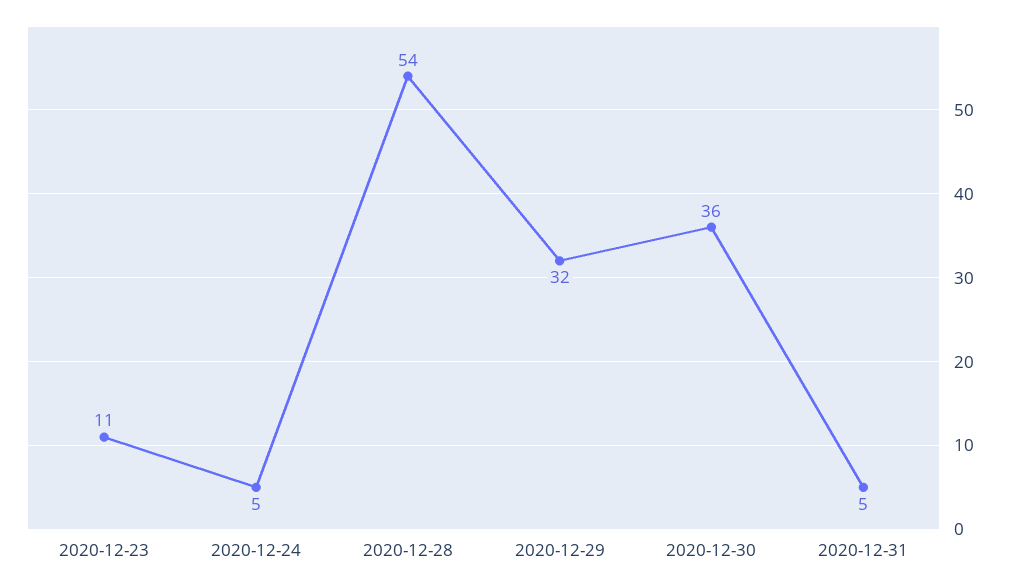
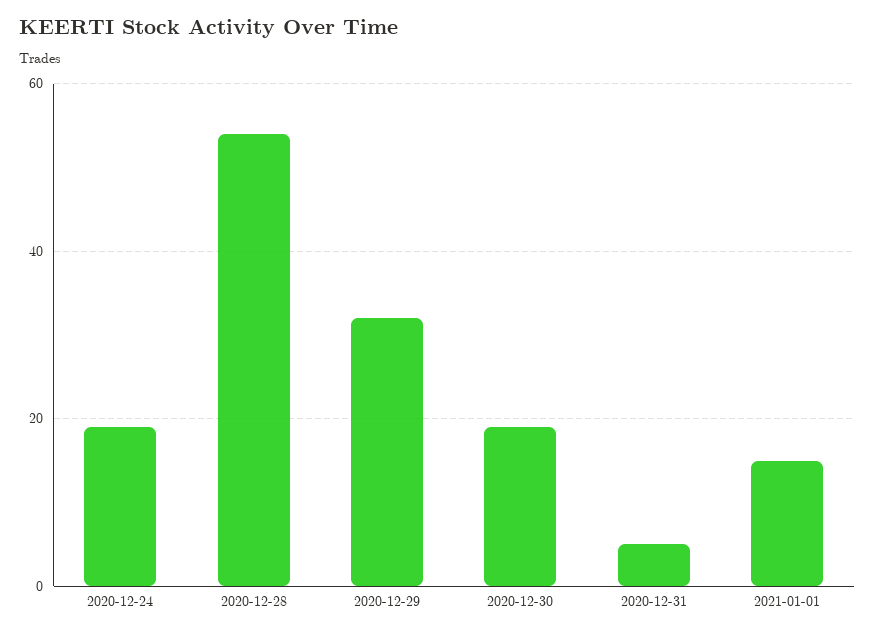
2020-12-23: 11 -> none
2020-12-24: 5 -> 20
2020-12-30: 36 -> 20
2021-01-01: none -> 15

